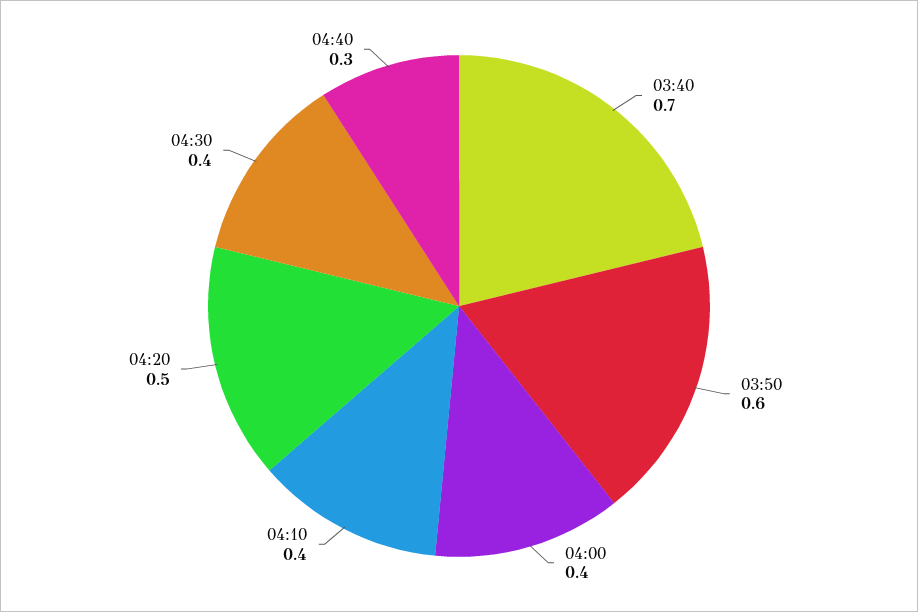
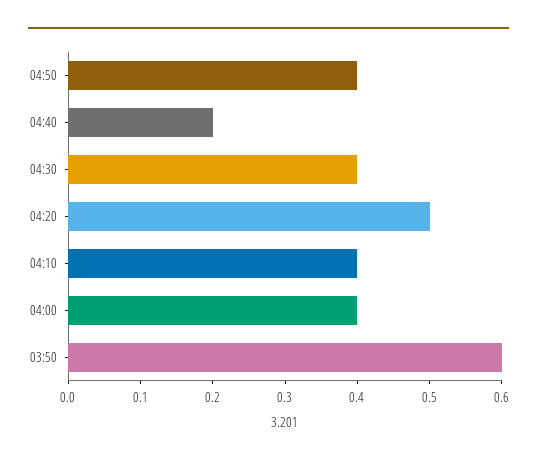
03:40: 0.7 -> none
04:40: 0.3 -> 0.2
04:50: none -> 0.4

